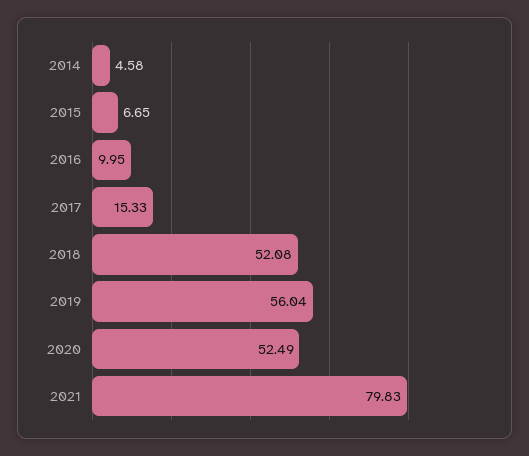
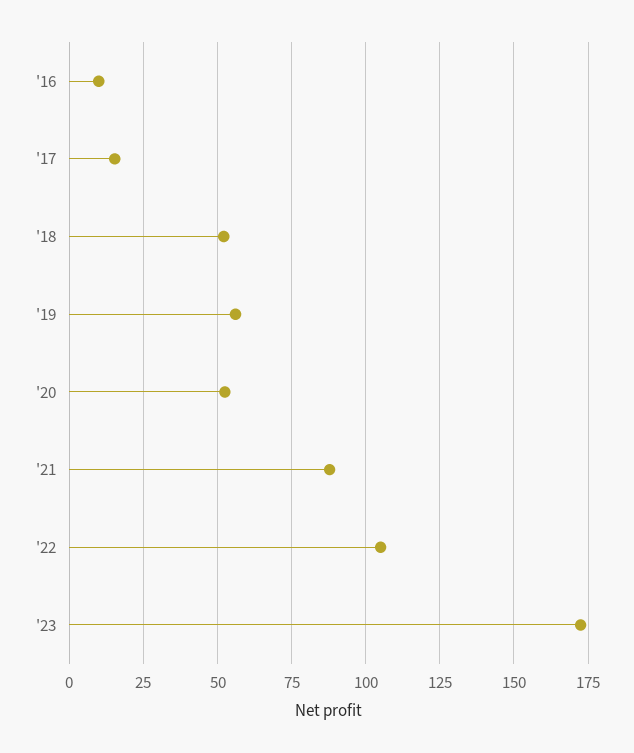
2014: 4.58 -> none
2015: 6.65 -> none
2021: 79.83 -> 87.5
'22: none -> 105
'23: none -> 172.5

